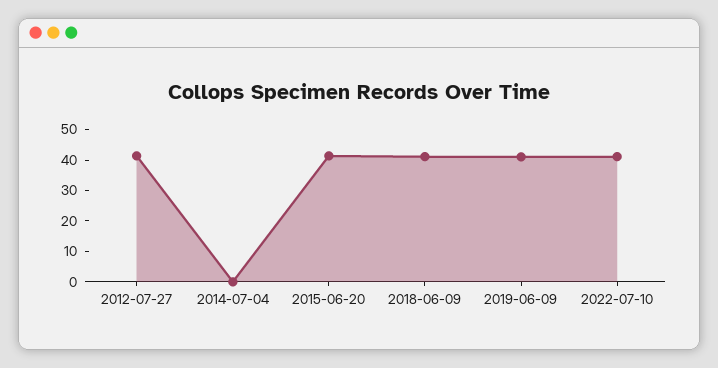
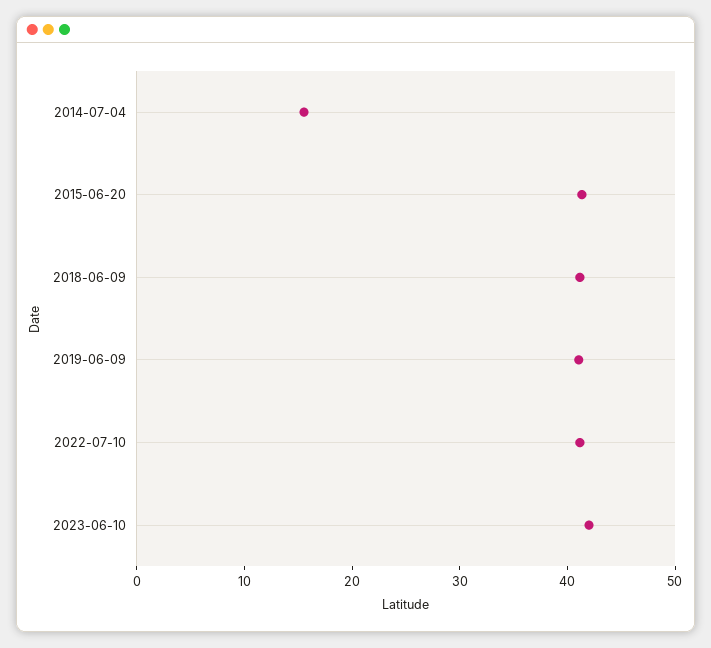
2012-07-27: 40 -> none
2014-07-04: 0 -> 16
2023-06-10: none -> 42

